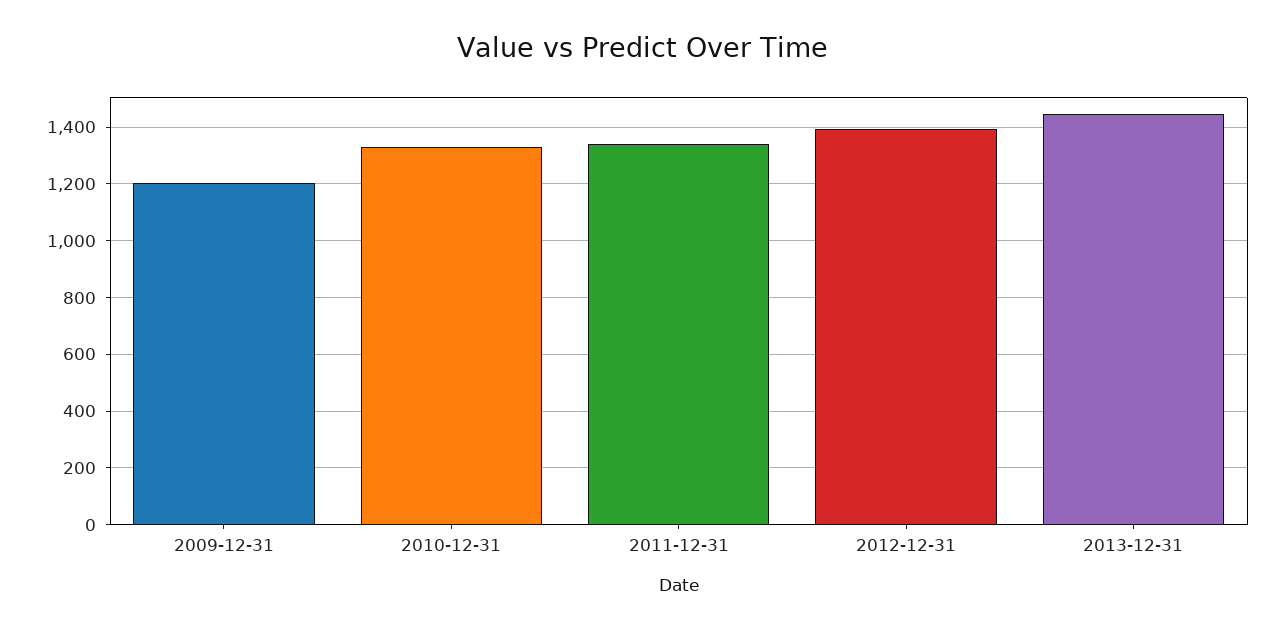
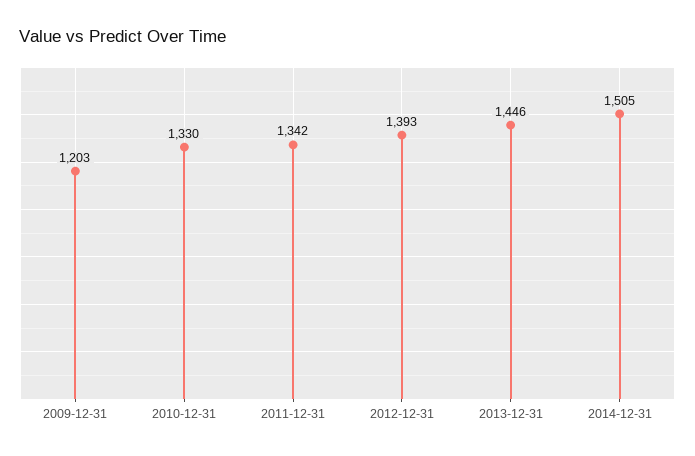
2014-12-31: none -> 1505

